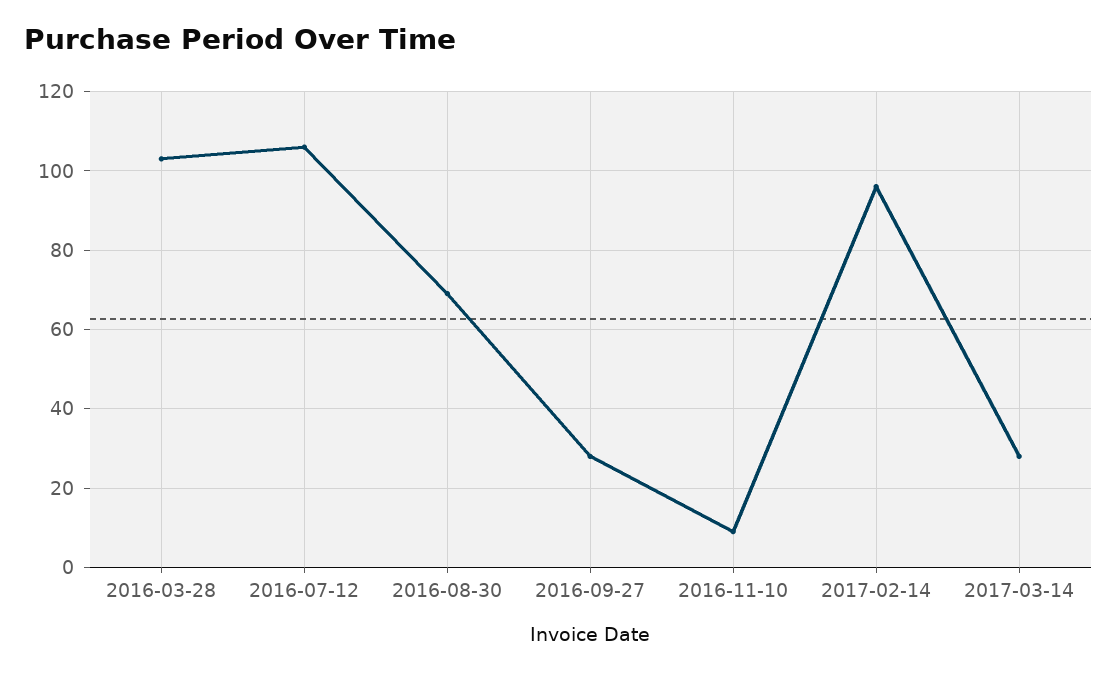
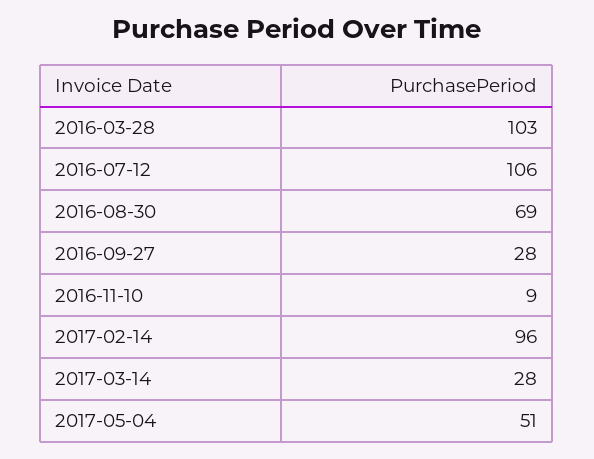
2017-05-04: none -> 51

